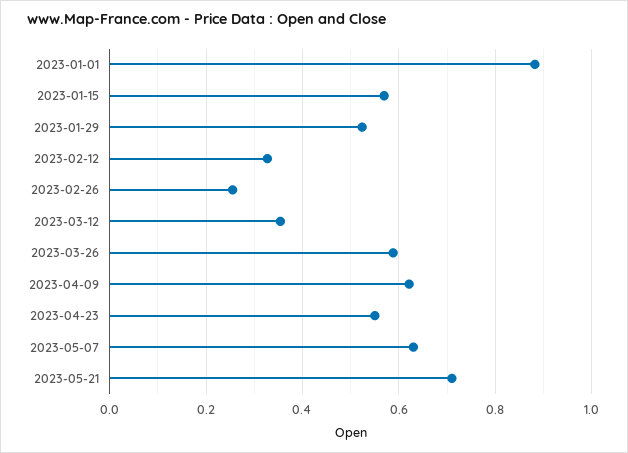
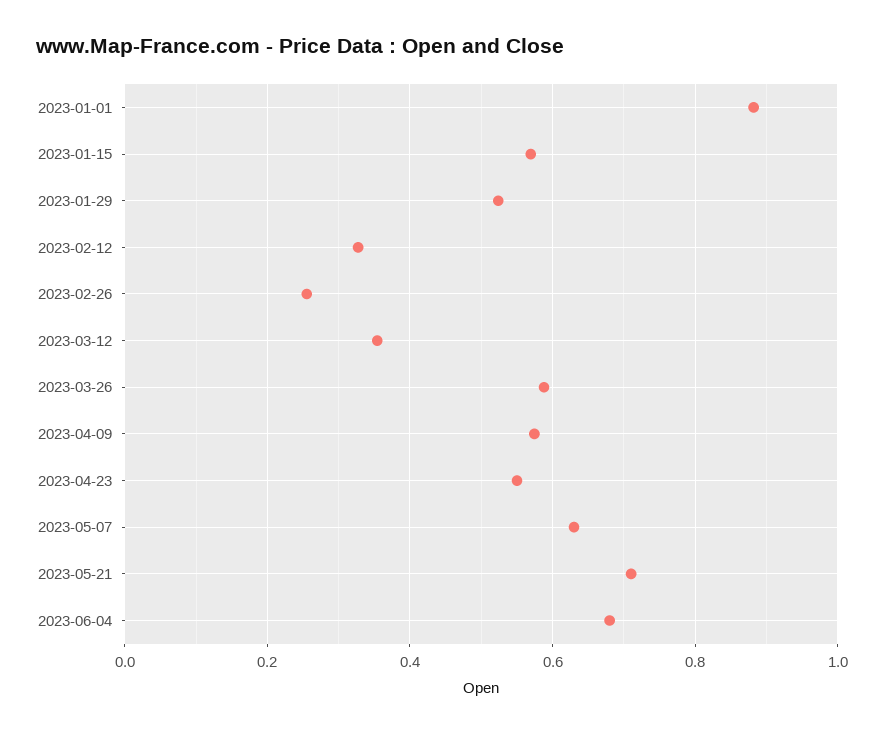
2023-04-09: 0.62 -> 0.58
2023-06-04: none -> 0.68

